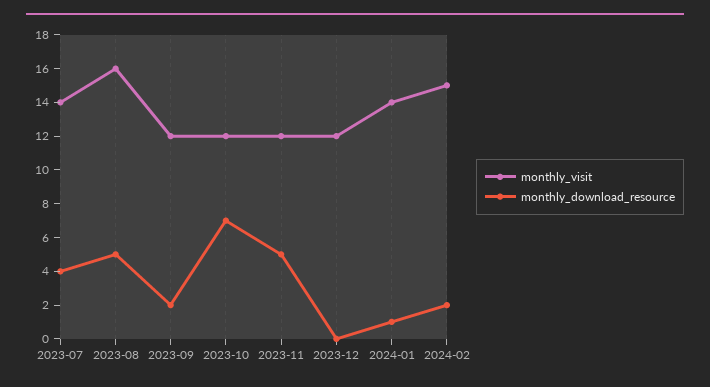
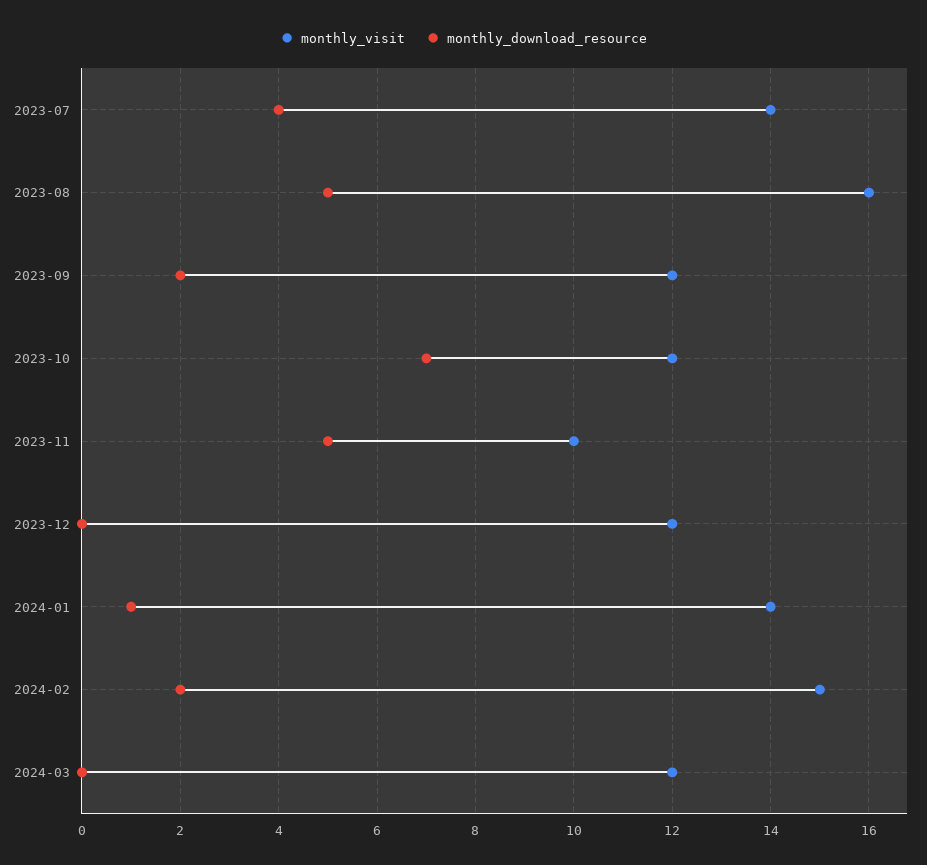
monthly_visit, 2023-11: 12 -> 10
monthly_visit, 2024-03: none -> 12
monthly_download_resource, 2024-03: none -> 0

